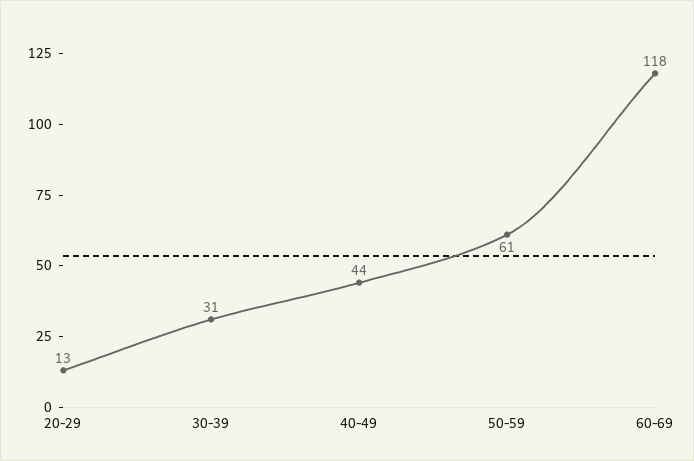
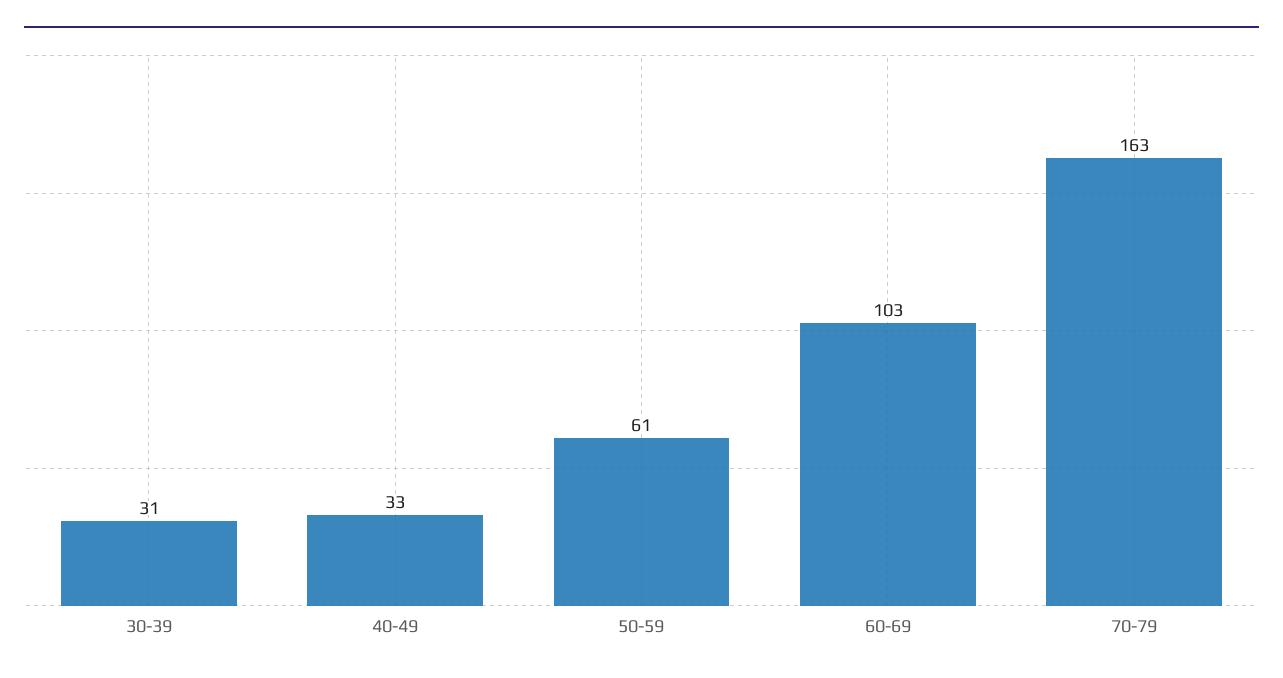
20-29: 13 -> none
40-49: 44 -> 33
60-69: 118 -> 103
70-79: none -> 163

